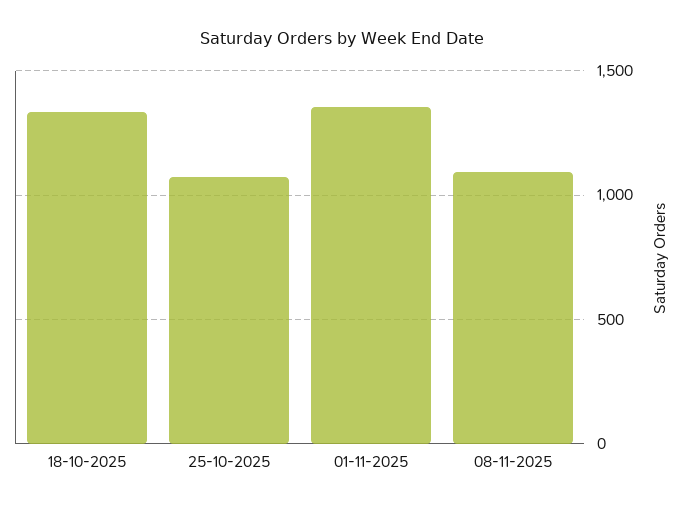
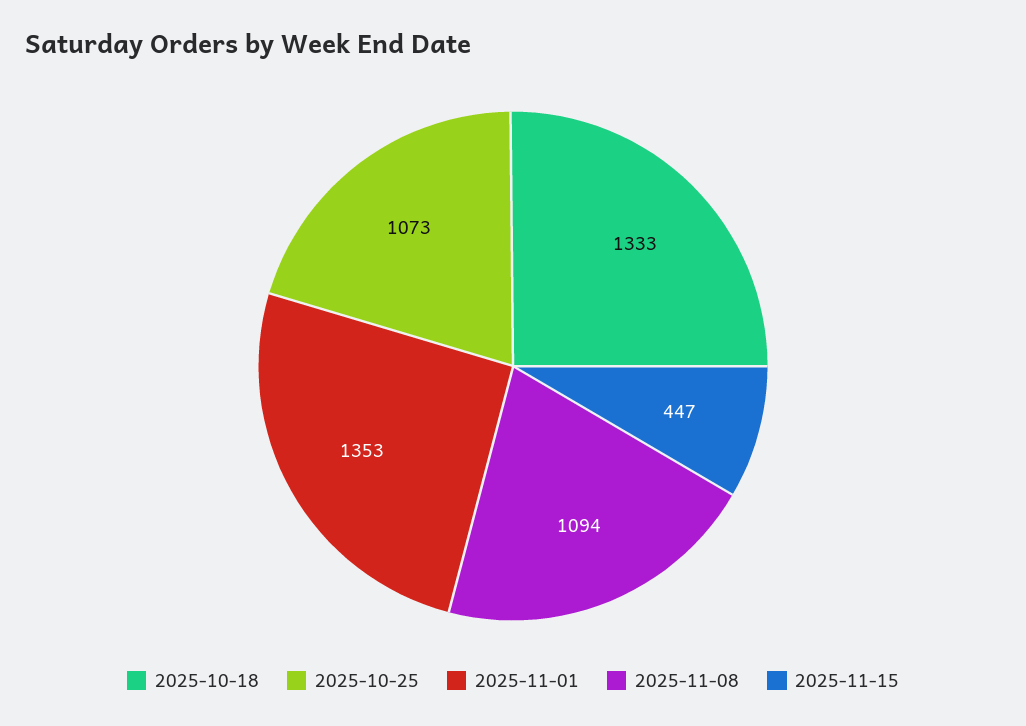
2025-11-15: none -> 447

